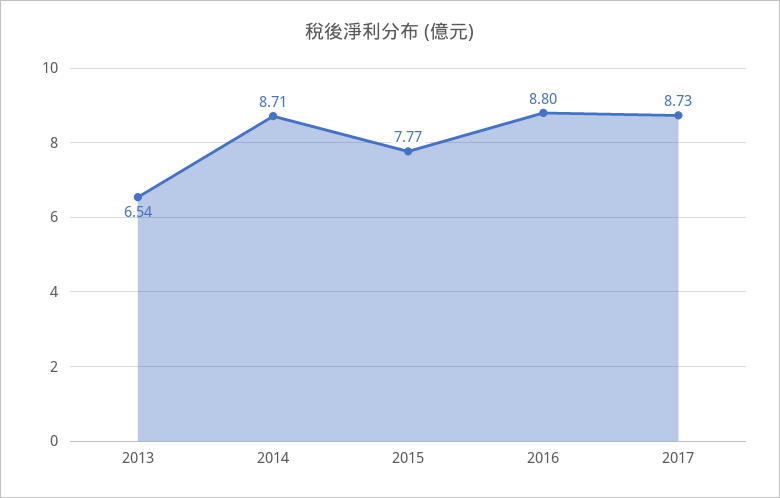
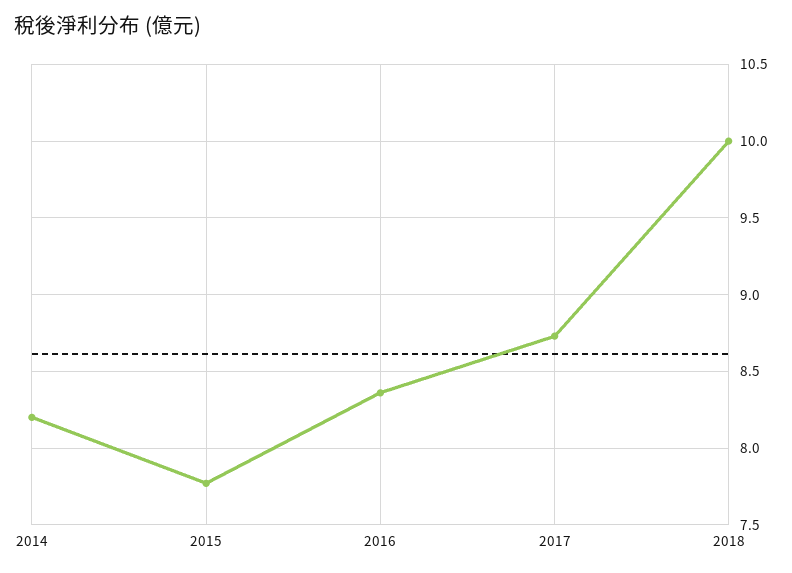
2013: 6.54 -> none
2014: 8.71 -> 8.2
2016: 8.8 -> 8.35
2018: none -> 10

